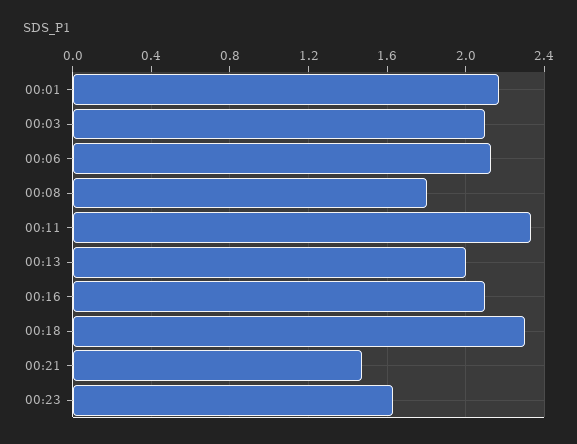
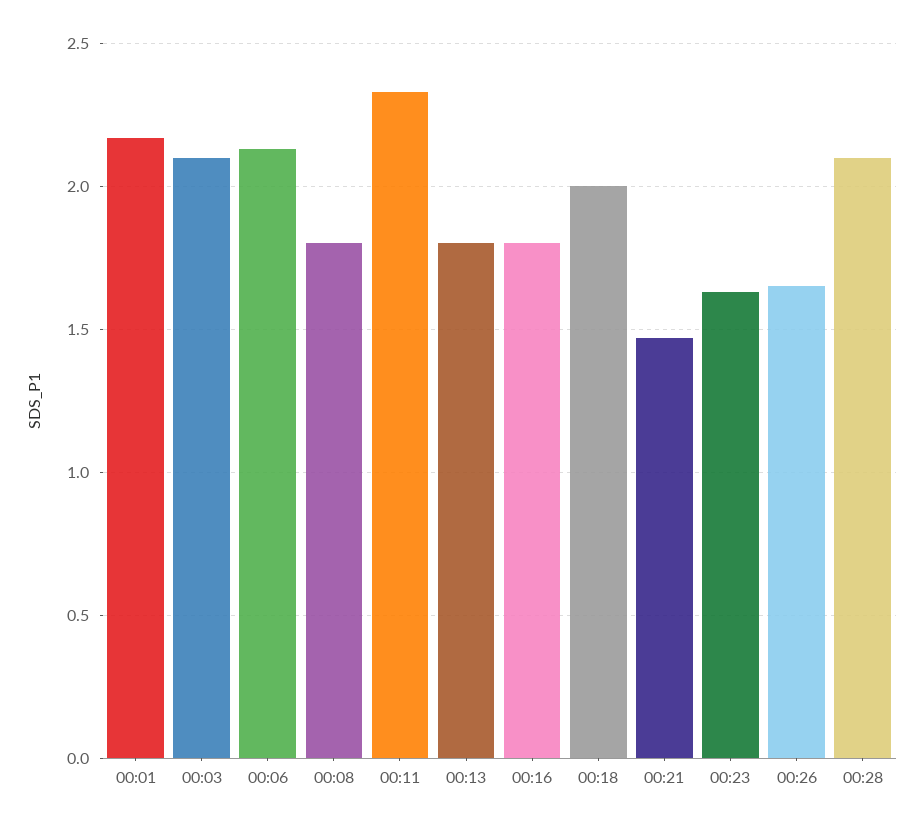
00:13: 2 -> 1.8
00:16: 2.1 -> 1.8
00:18: 2.3 -> 2
00:26: none -> 1.65
00:28: none -> 2.1

